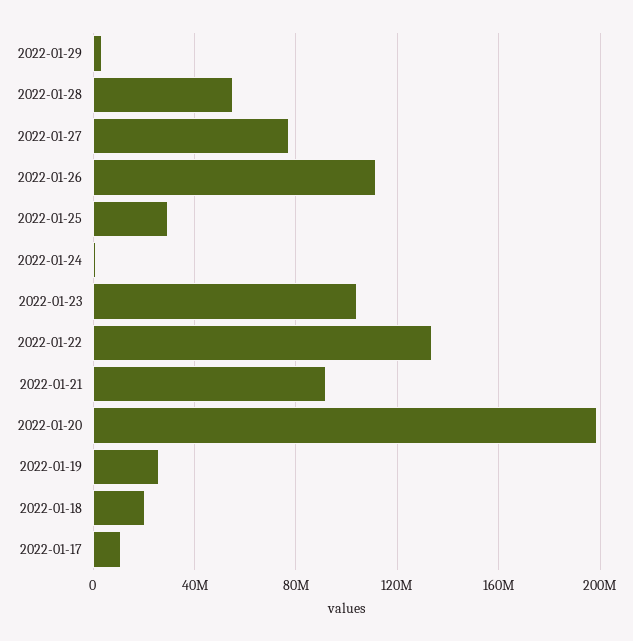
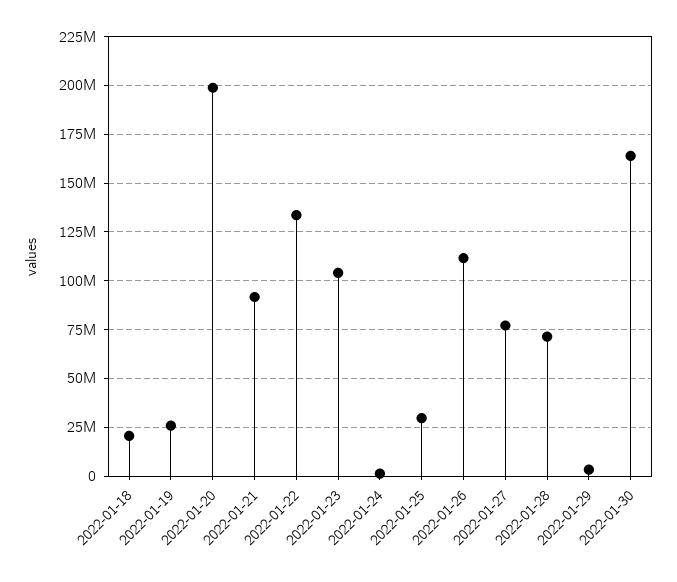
2022-01-28: 55000000 -> 70000000
2022-01-17: 10000000 -> none
2022-01-30: none -> 165000000

